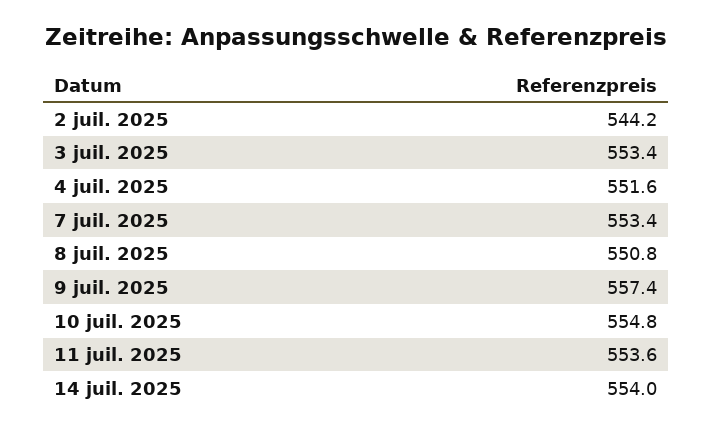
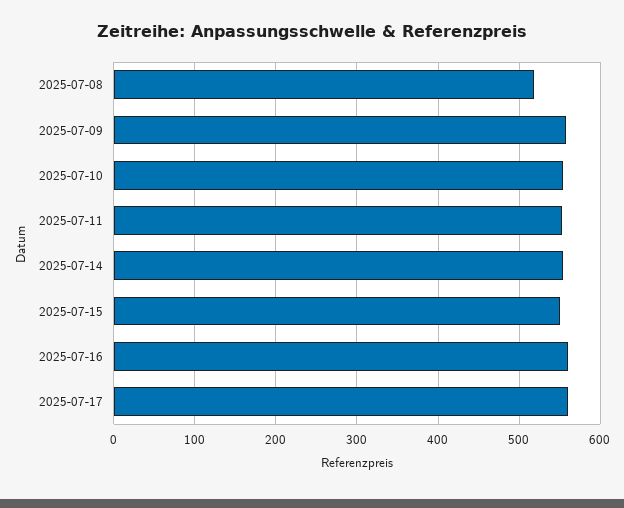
2 juil. 2025: 544.2 -> none
3 juil. 2025: 553.4 -> none
4 juil. 2025: 551.6 -> none
7 juil. 2025: 553.4 -> none
8 juil. 2025: 550.8 -> 520
2025-07-15: none -> 550
2025-07-16: none -> 560
2025-07-17: none -> 560

